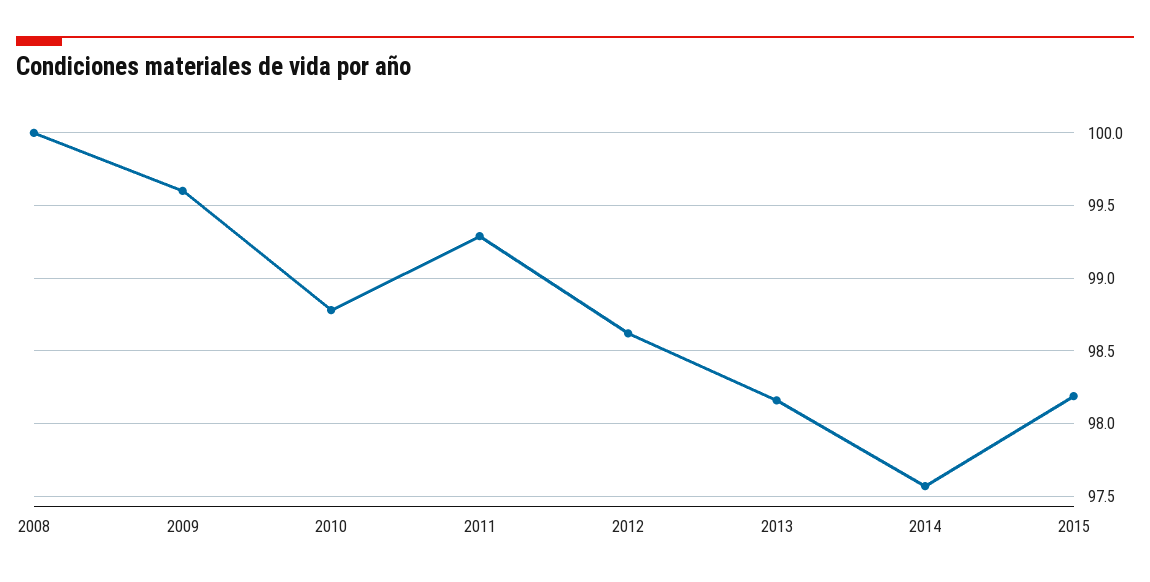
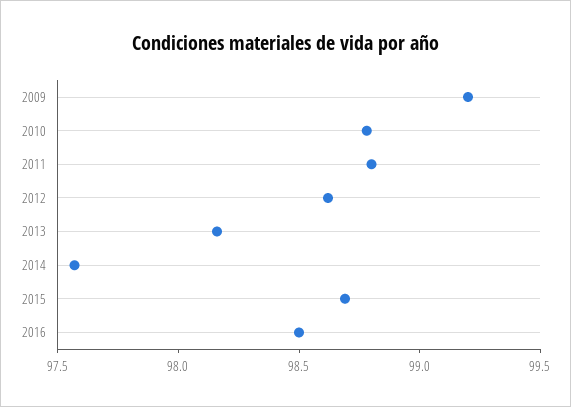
2008: 100 -> none
2009: 99.6 -> 99.2
2011: 99.3 -> 98.8
2015: 98.2 -> 98.7
2016: none -> 98.5

